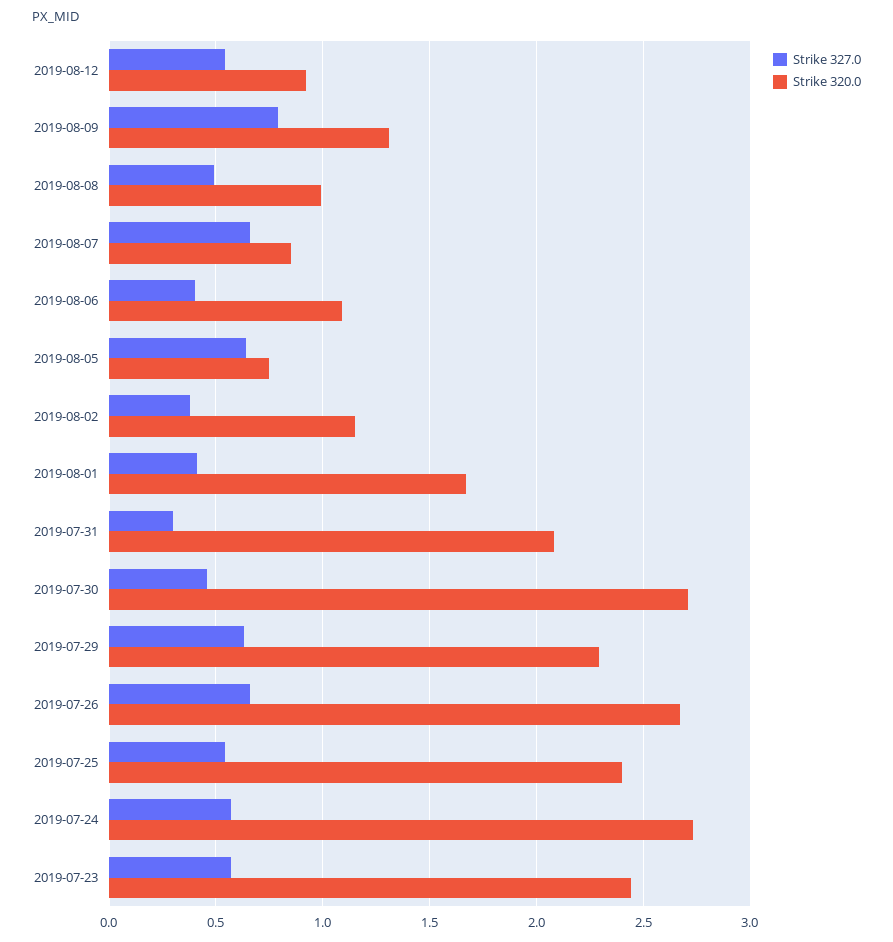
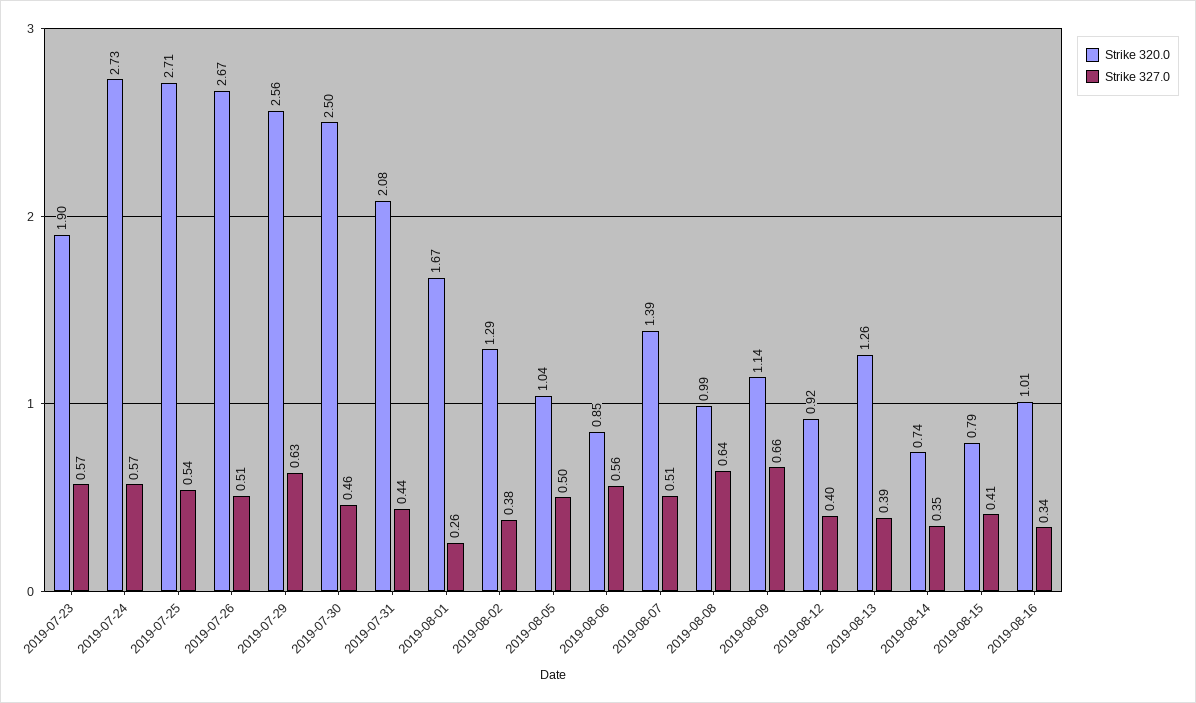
Strike 327.0, 2019-08-12: 0.55 -> 0.4
Strike 327.0, 2019-08-09: 0.8 -> 0.66
Strike 320.0, 2019-08-09: 1.3 -> 1.14
Strike 327.0, 2019-08-08: 0.5 -> 0.64
Strike 327.0, 2019-08-07: 0.65 -> 0.51
Strike 320.0, 2019-08-07: 0.85 -> 1.39
Strike 327.0, 2019-08-06: 0.4 -> 0.56
Strike 320.0, 2019-08-06: 1.1 -> 0.85
Strike 327.0, 2019-08-05: 0.65 -> 0.5
Strike 320.0, 2019-08-05: 0.75 -> 1.04
Strike 320.0, 2019-08-02: 1.15 -> 1.29
Strike 327.0, 2019-08-01: 0.4 -> 0.26
Strike 327.0, 2019-07-31: 0.3 -> 0.44
Strike 320.0, 2019-07-30: 2.7 -> 2.5
Strike 320.0, 2019-07-29: 2.3 -> 2.56
Strike 327.0, 2019-07-26: 0.65 -> 0.51
Strike 320.0, 2019-07-25: 2.4 -> 2.71
Strike 320.0, 2019-07-23: 2.45 -> 1.9
Strike 320.0, 2019-08-13: none -> 1.26
Strike 327.0, 2019-08-13: none -> 0.39
Strike 320.0, 2019-08-14: none -> 0.74
Strike 327.0, 2019-08-14: none -> 0.35
Strike 320.0, 2019-08-15: none -> 0.79
Strike 327.0, 2019-08-15: none -> 0.41
Strike 320.0, 2019-08-16: none -> 1.01
Strike 327.0, 2019-08-16: none -> 0.34

